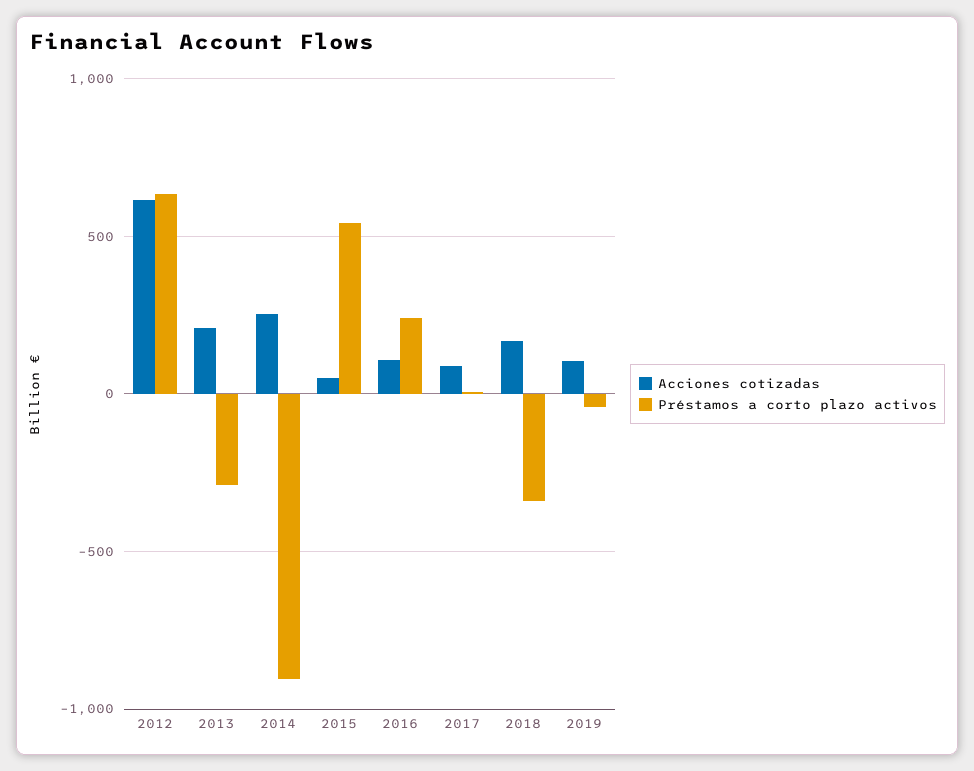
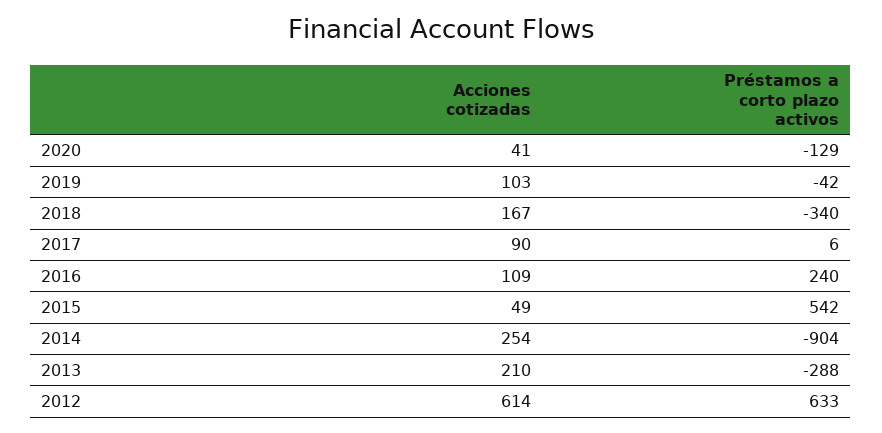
Acciones cotizadas, 2020: none -> 41
Préstamos a corto plazo activos, 2020: none -> -129

